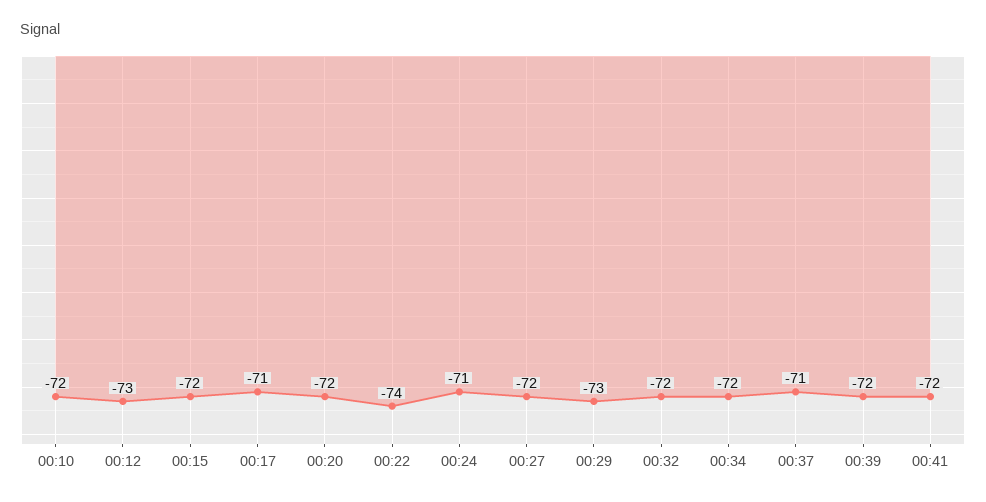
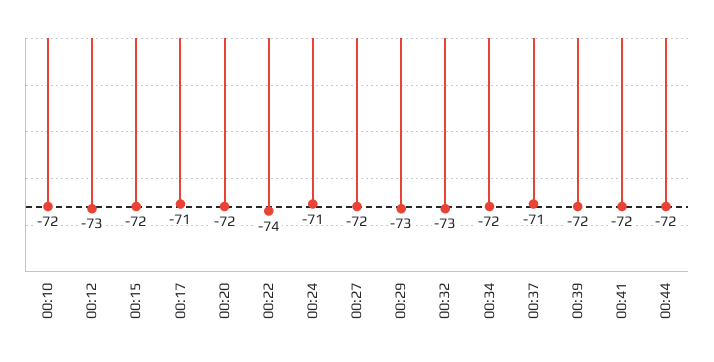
00:32: -72 -> -73
00:44: none -> -72

